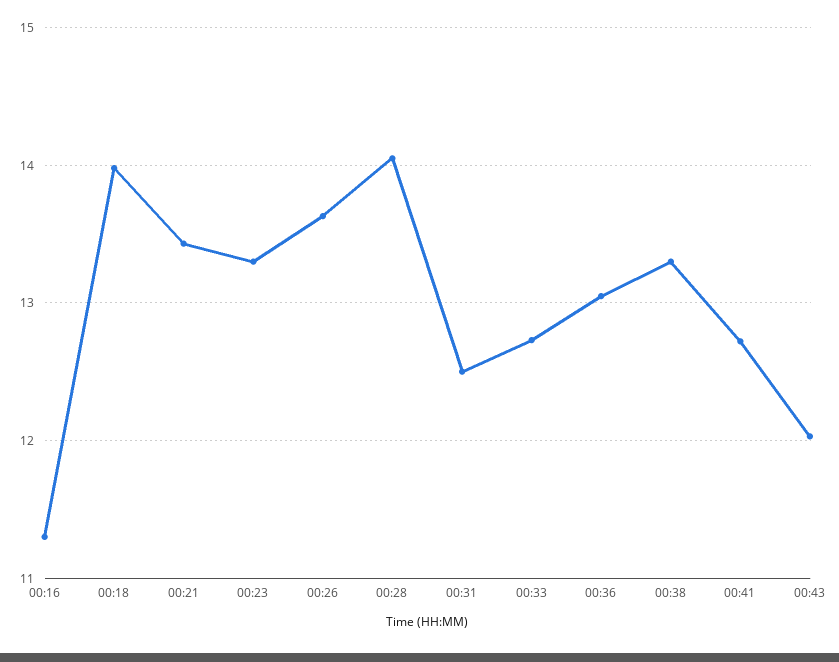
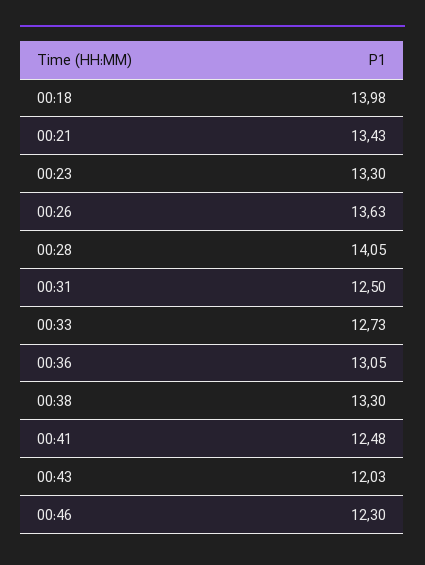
00:16: 11.3 -> none
00:41: 12.7 -> 12.48
00:46: none -> 12.3

